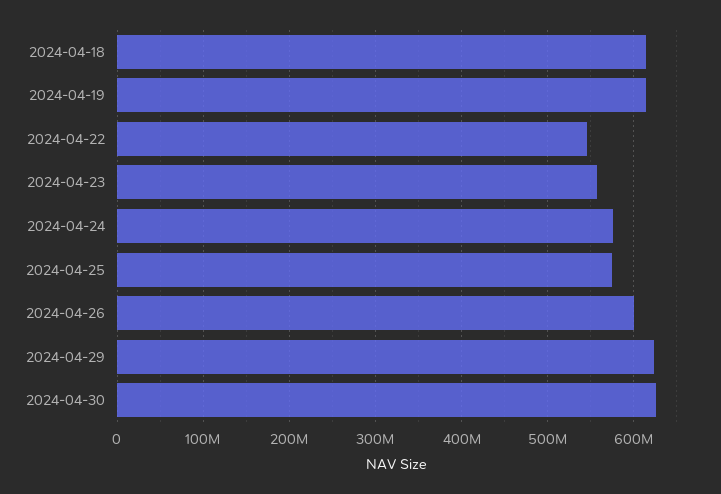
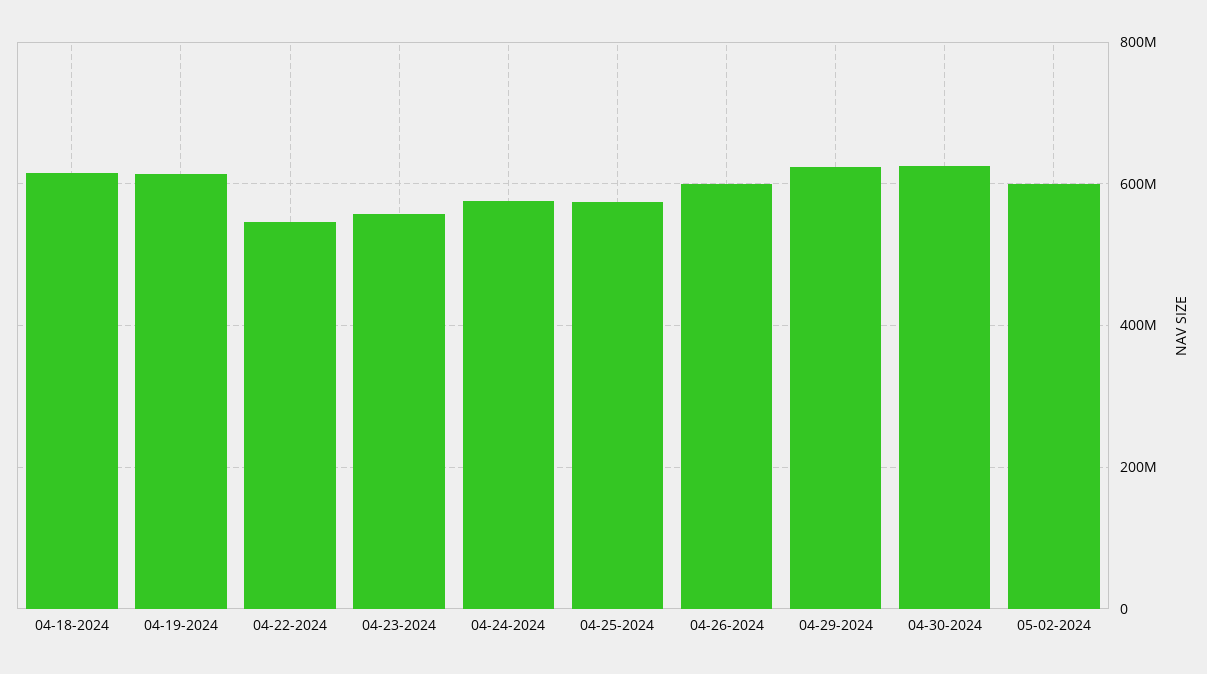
05-02-2024: none -> 600000000

